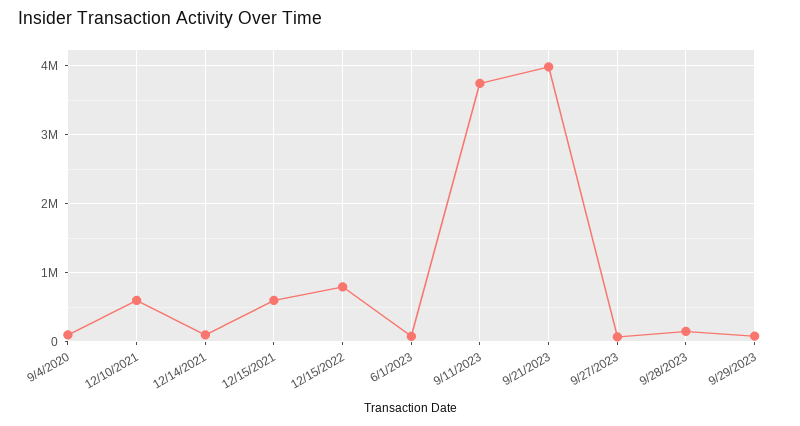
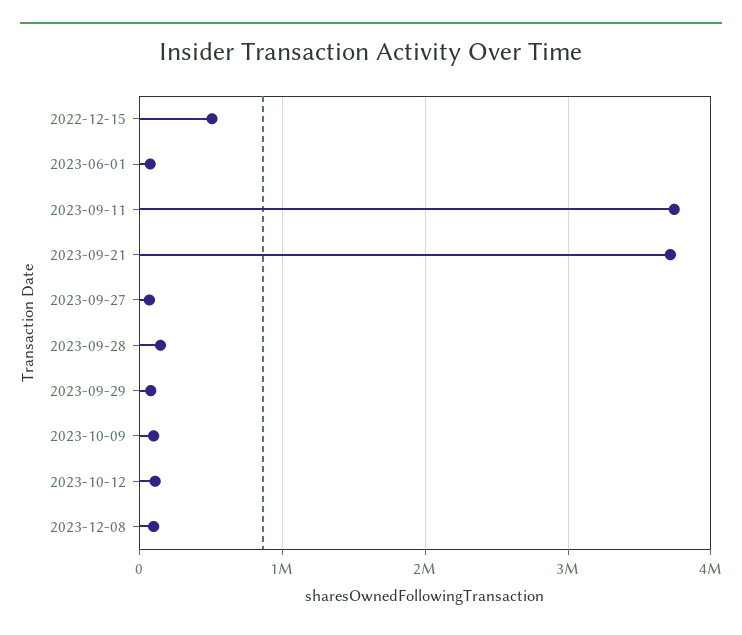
9/4/2020: 100000 -> none
12/10/2021: 600000 -> none
12/14/2021: 100000 -> none
12/15/2021: 600000 -> none
12/15/2022: 800000 -> 500000
9/21/2023: 4000000 -> 3700000
2023-10-09: none -> 100000
2023-10-12: none -> 100000
2023-12-08: none -> 100000

